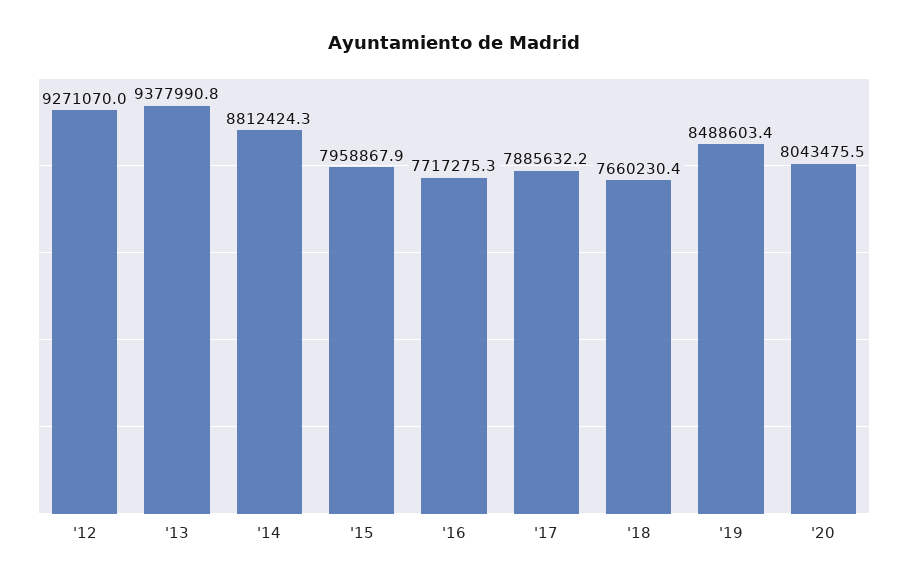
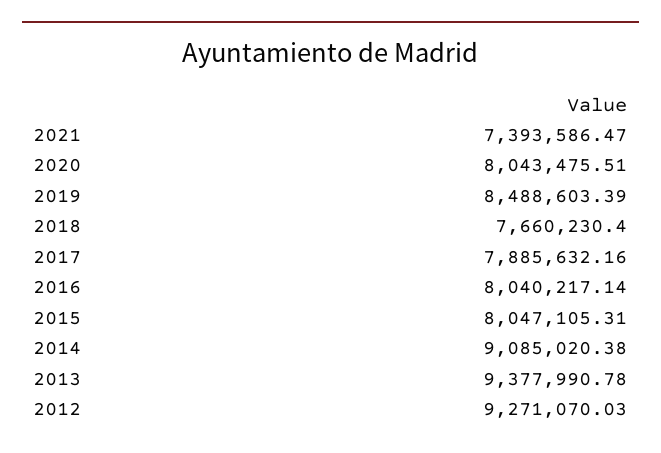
'14: 8812424.3 -> 9085020.38
'15: 7958867.9 -> 8047105.31
'16: 7717275.3 -> 8040217.14
2021: none -> 7393586.47

